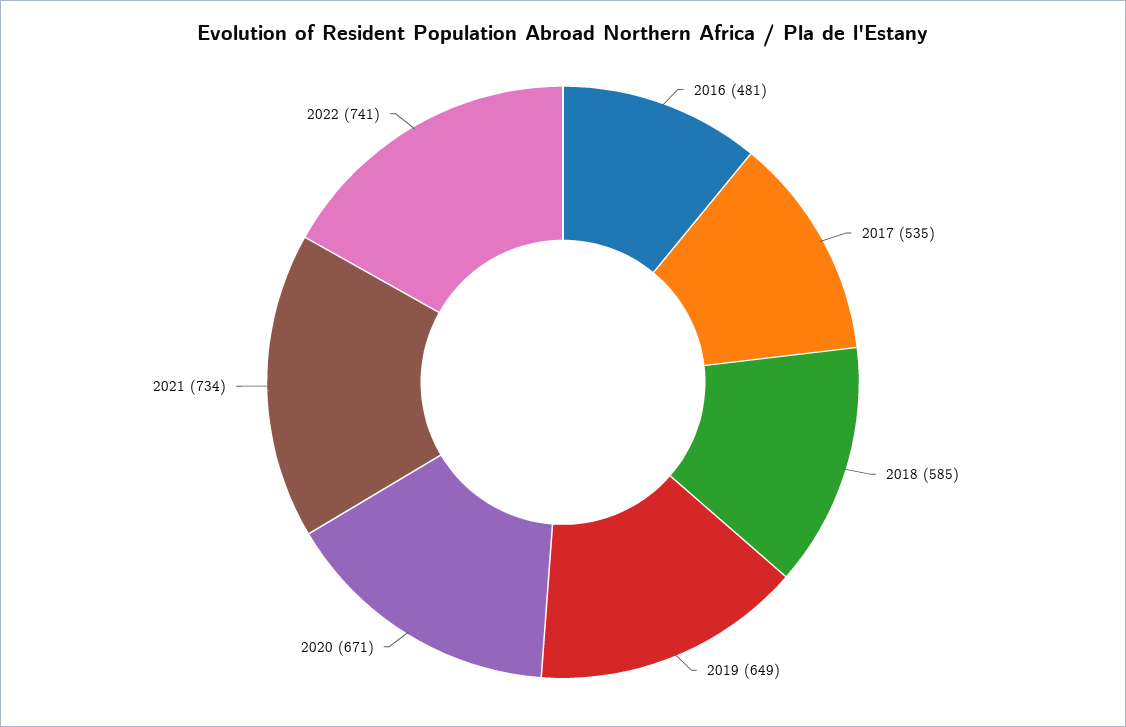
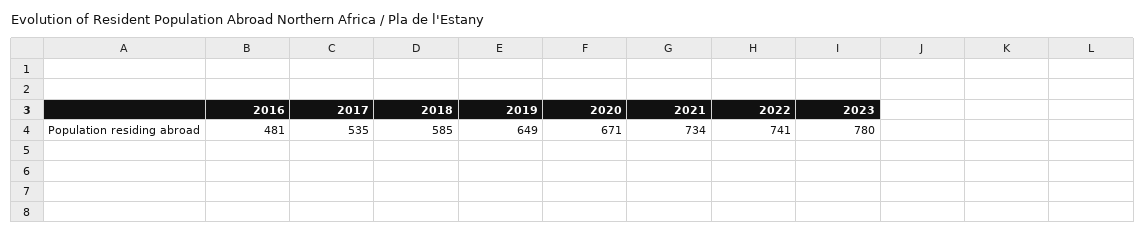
2023: none -> 780

